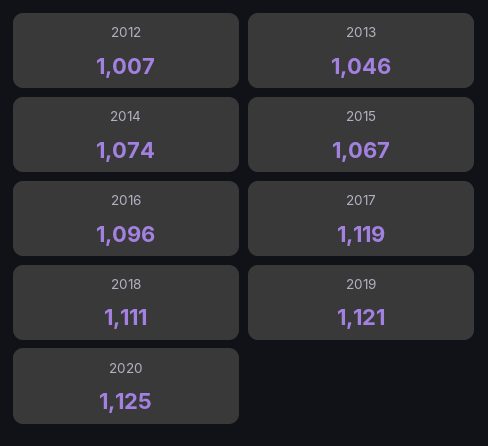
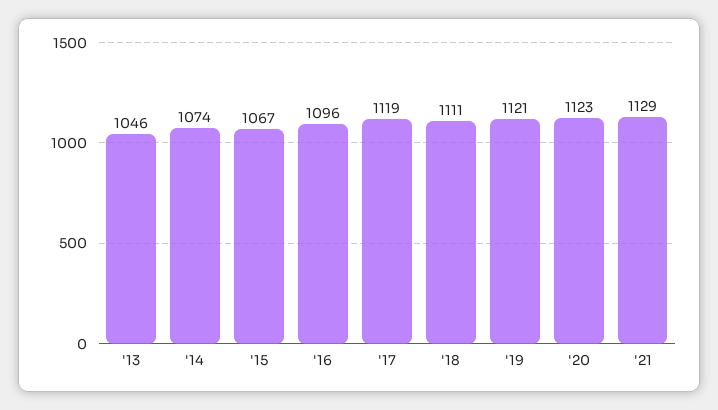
2012: 1007 -> none
2020: 1125 -> 1123
'21: none -> 1129

